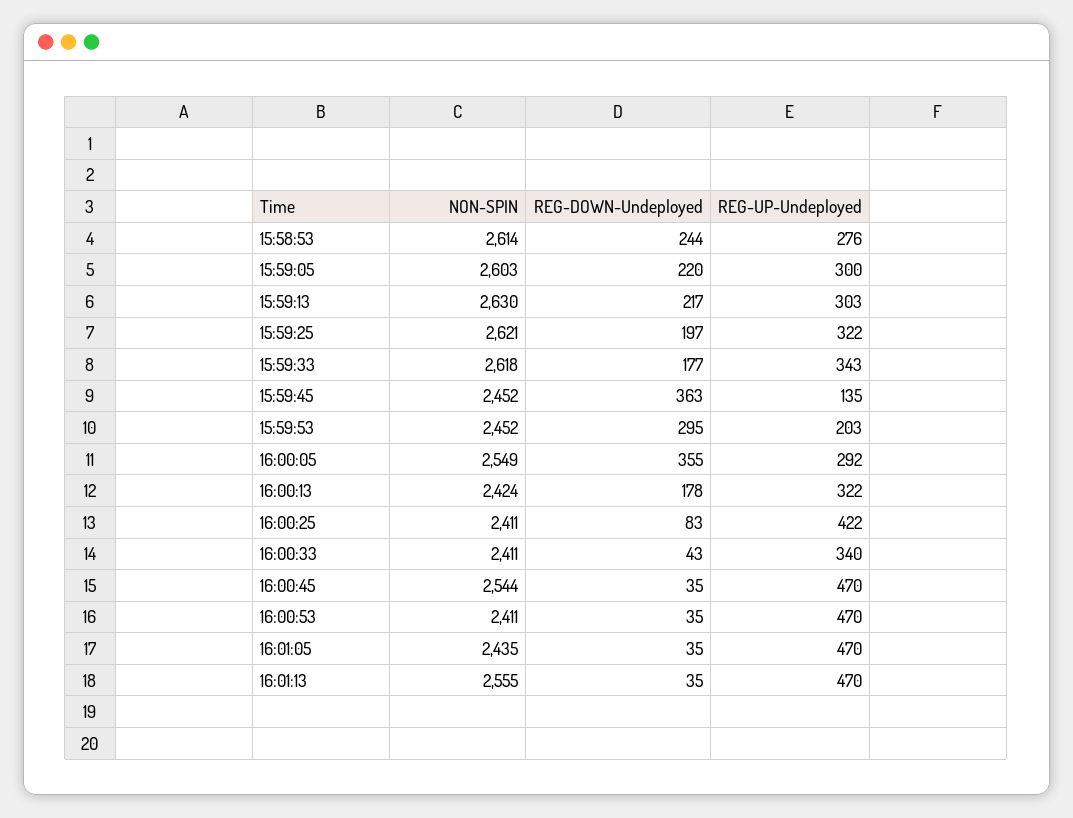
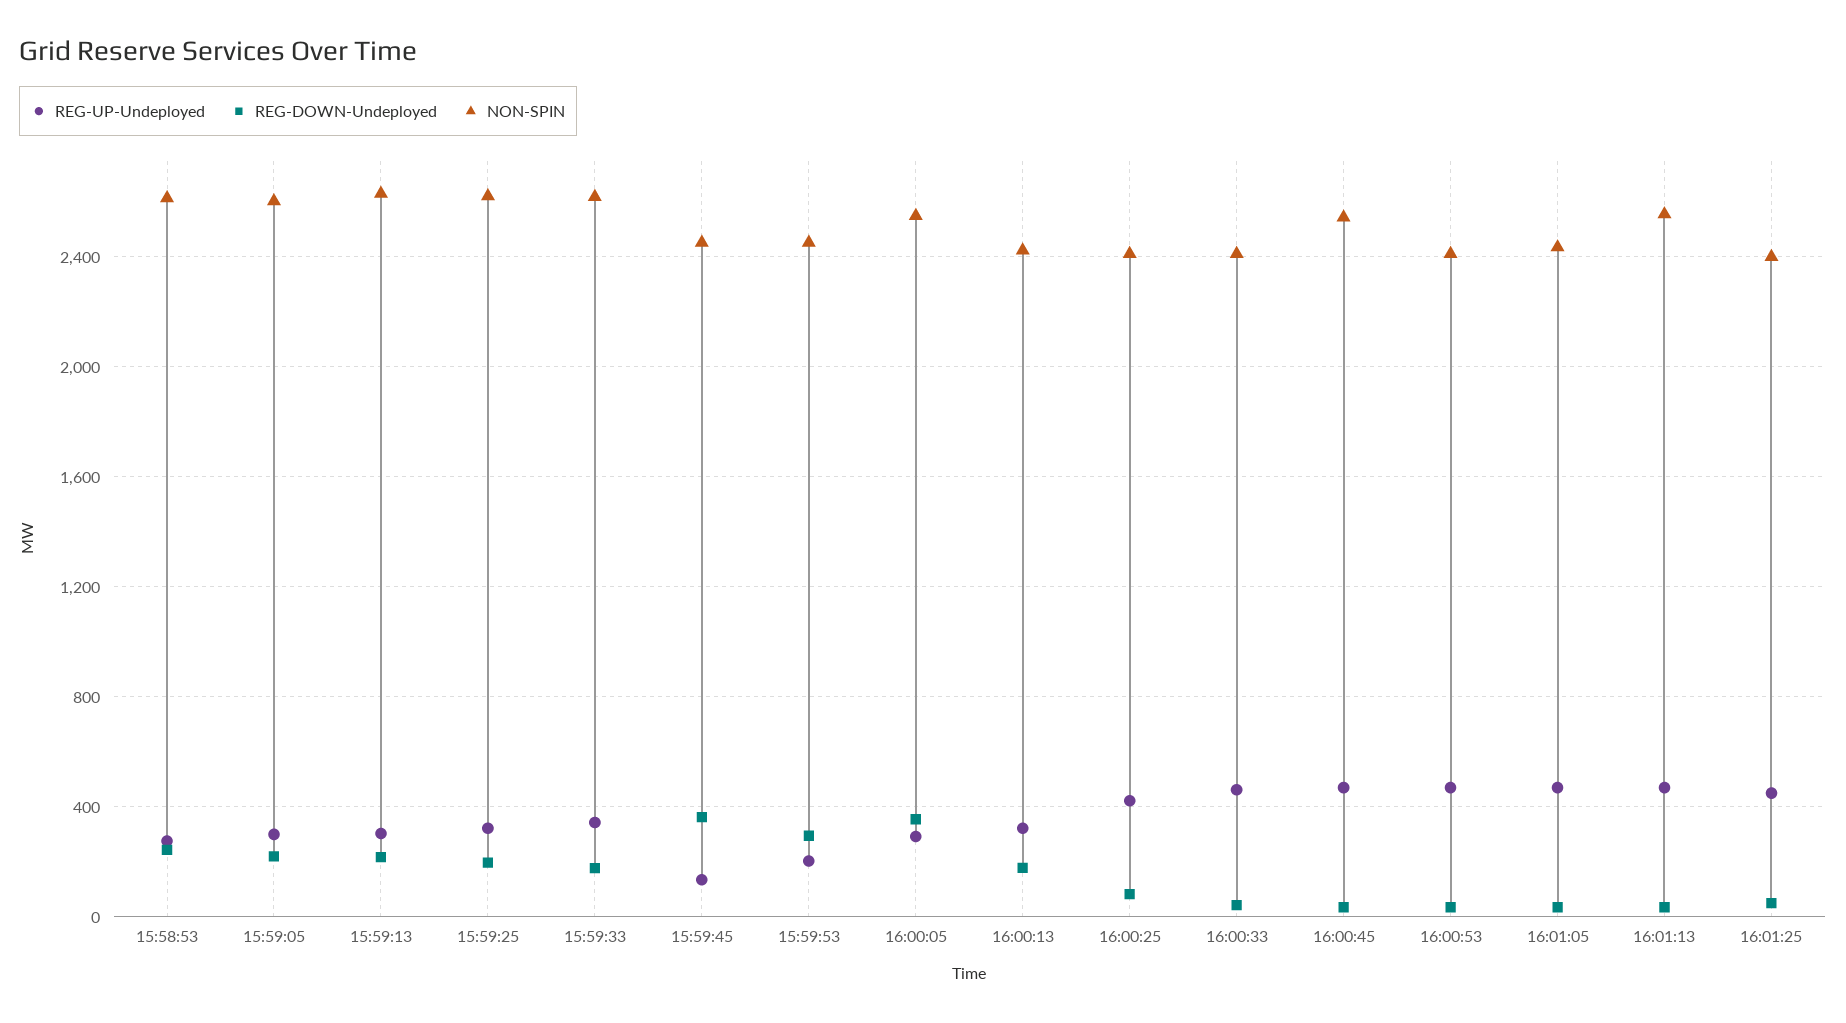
REG-UP-Undeployed, 16:00:33: 340 -> 450
REG-UP-Undeployed, 16:01:25: none -> 450
REG-DOWN-Undeployed, 16:01:25: none -> 50
NON-SPIN, 16:01:25: none -> 2400

